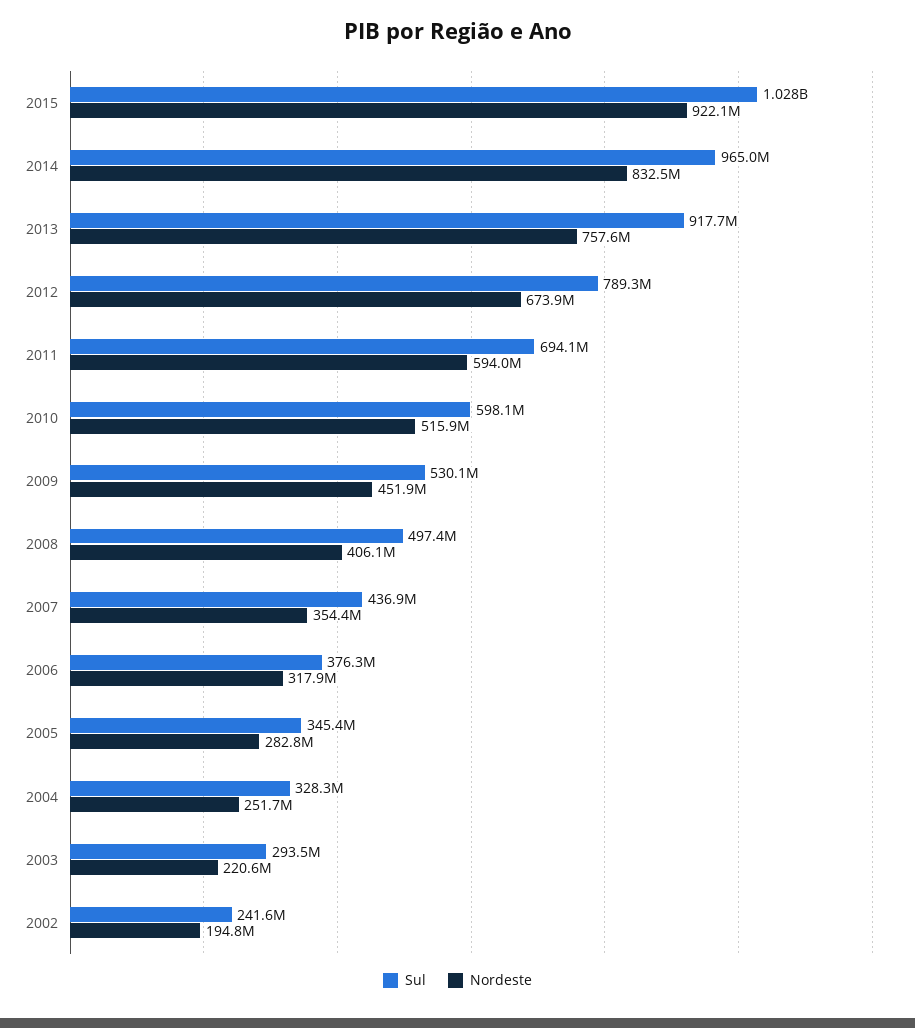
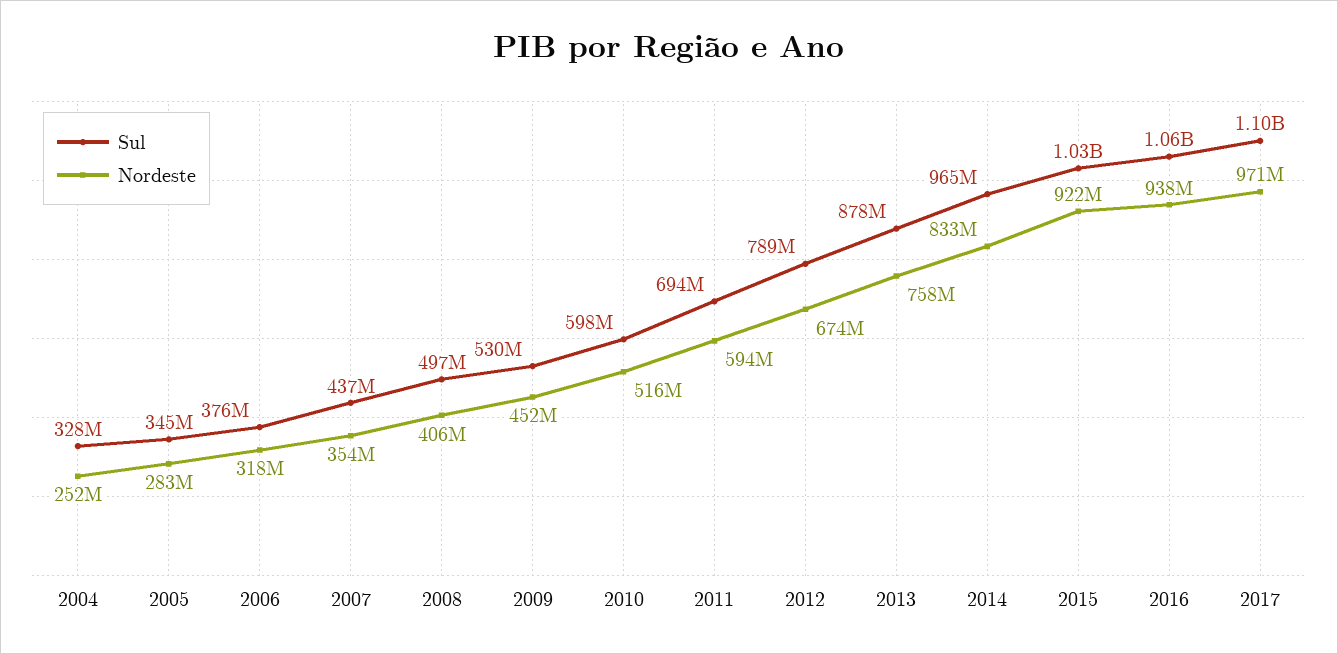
Sul, 2013: 917700000 -> 878000000
Sul, 2003: 293500000 -> none
Nordeste, 2003: 220600000 -> none
Sul, 2002: 241600000 -> none
Nordeste, 2002: 194800000 -> none
Sul, 2016: none -> 1060000000
Nordeste, 2016: none -> 938000000
Sul, 2017: none -> 1100000000
Nordeste, 2017: none -> 971000000

